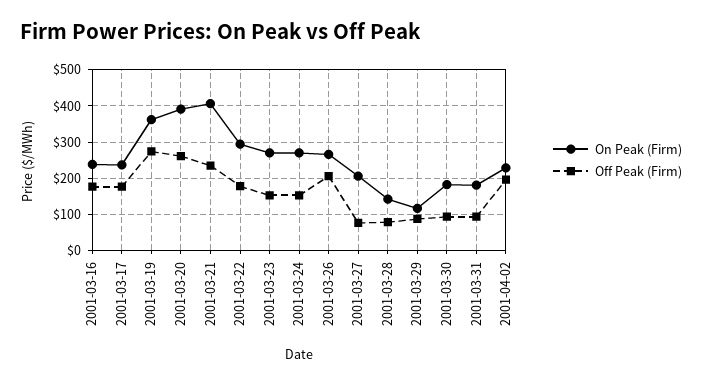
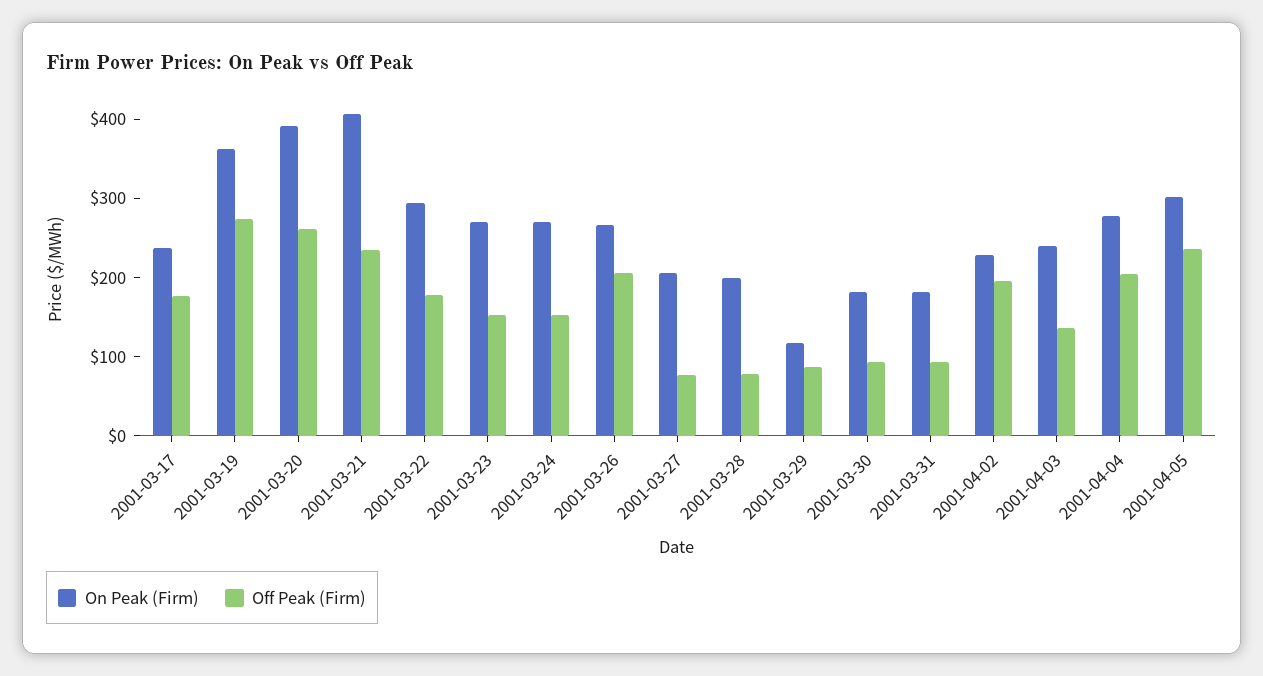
On Peak (Firm), 2001-03-16: 240 -> none
Off Peak (Firm), 2001-03-16: 180 -> none
On Peak (Firm), 2001-03-28: 140 -> 200
On Peak (Firm), 2001-04-03: none -> 240
Off Peak (Firm), 2001-04-03: none -> 140
On Peak (Firm), 2001-04-04: none -> 280
Off Peak (Firm), 2001-04-04: none -> 200
On Peak (Firm), 2001-04-05: none -> 300
Off Peak (Firm), 2001-04-05: none -> 240

